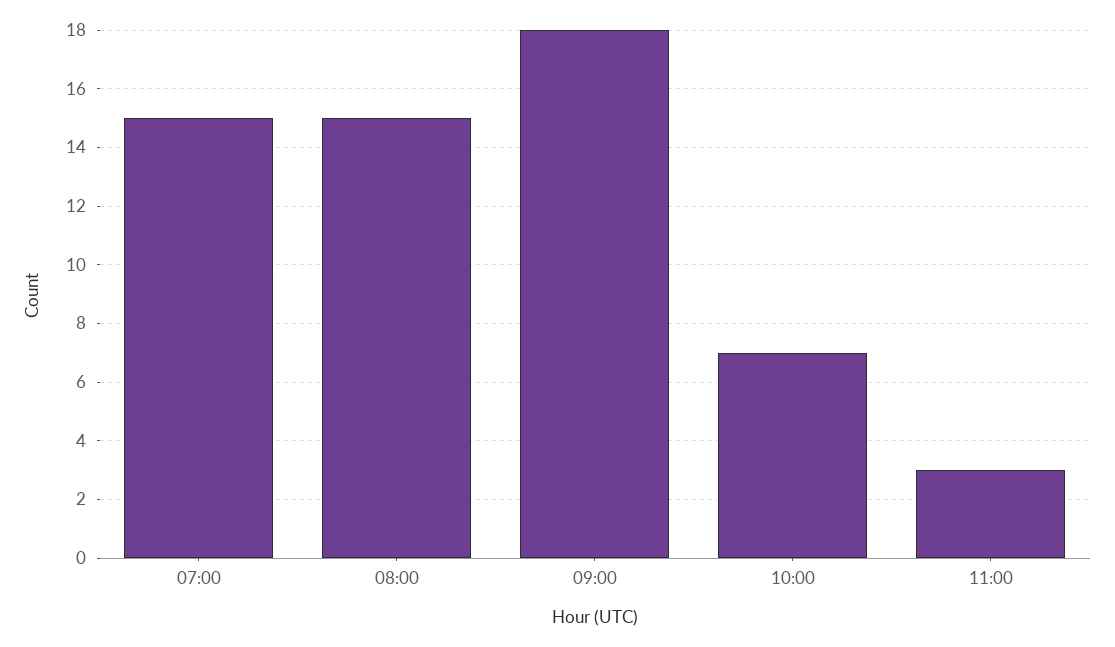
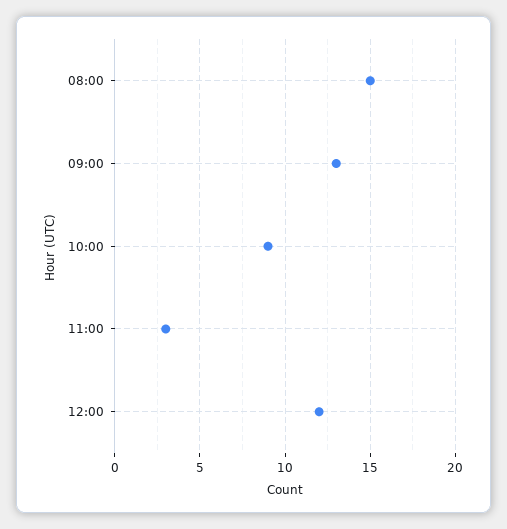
07:00: 15 -> none
09:00: 18 -> 13
10:00: 7 -> 9
12:00: none -> 12

